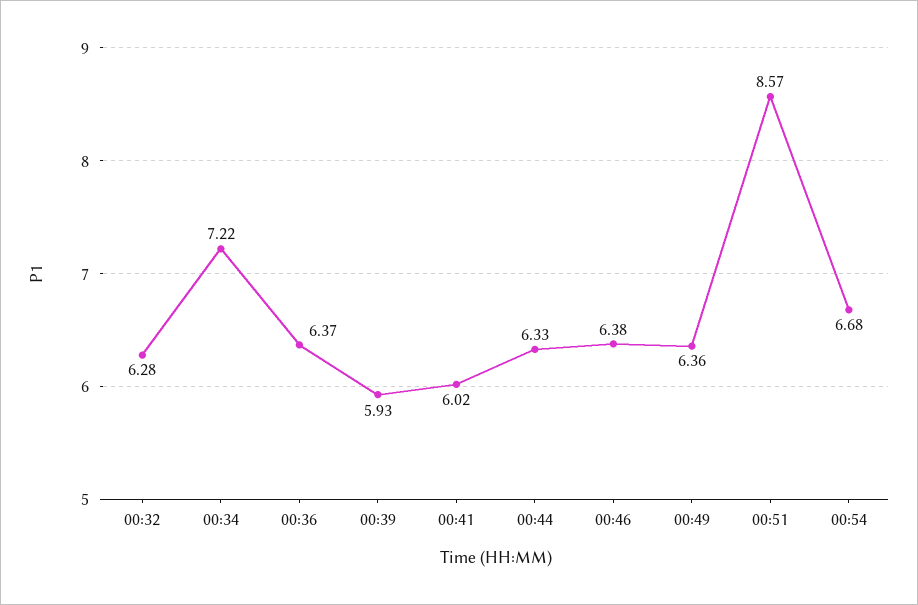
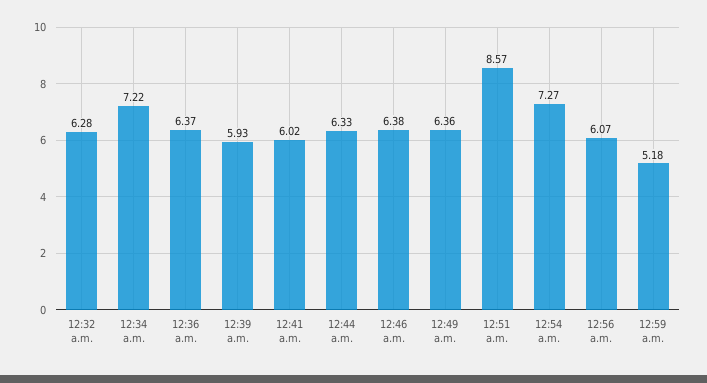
00:54: 6.68 -> 7.27
12:56 a.m.: none -> 6.07
12:59 a.m.: none -> 5.18

